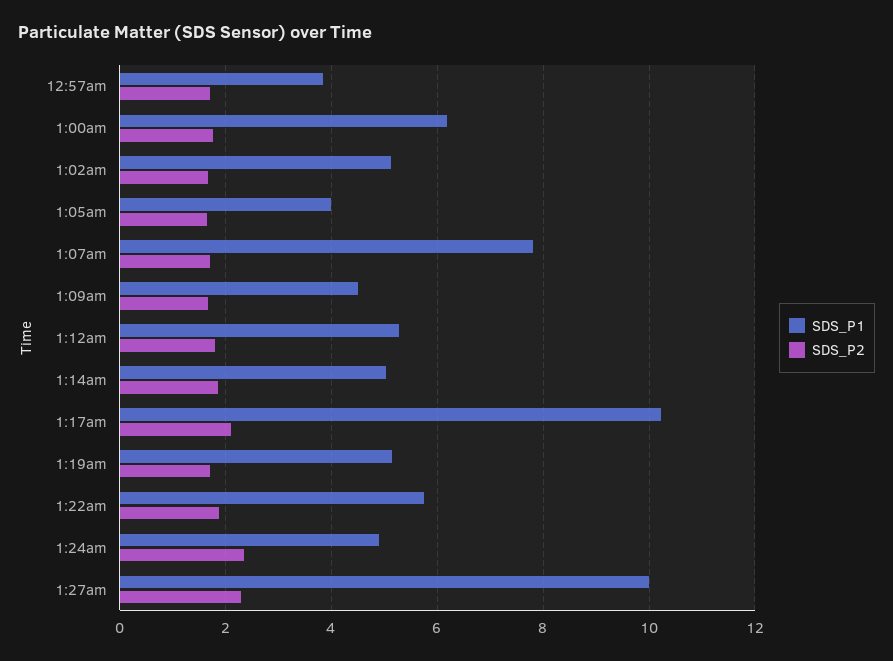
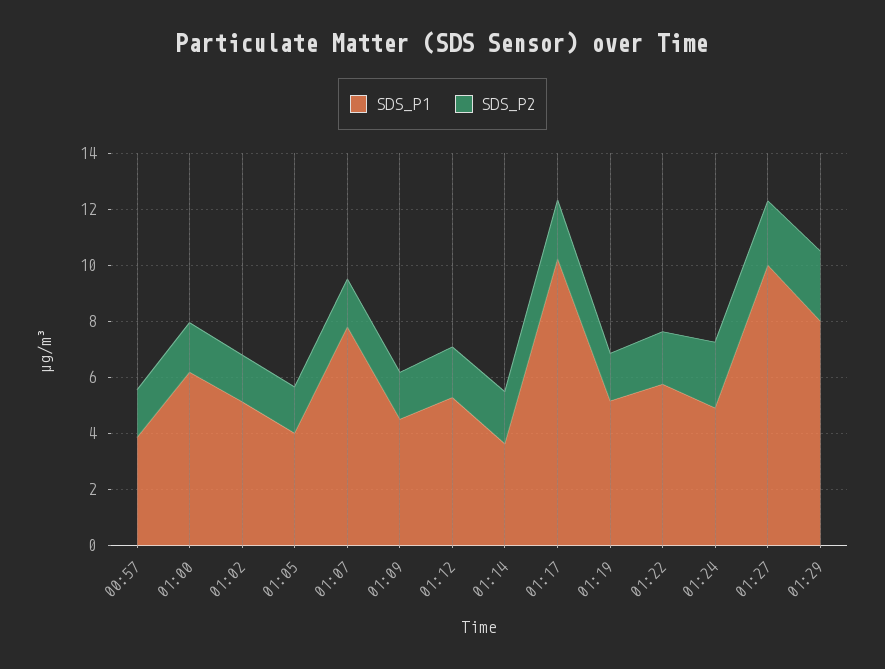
SDS_P1, 1:14am: 5 -> 3.5
SDS_P1, 01:29: none -> 8
SDS_P2, 01:29: none -> 2.5

